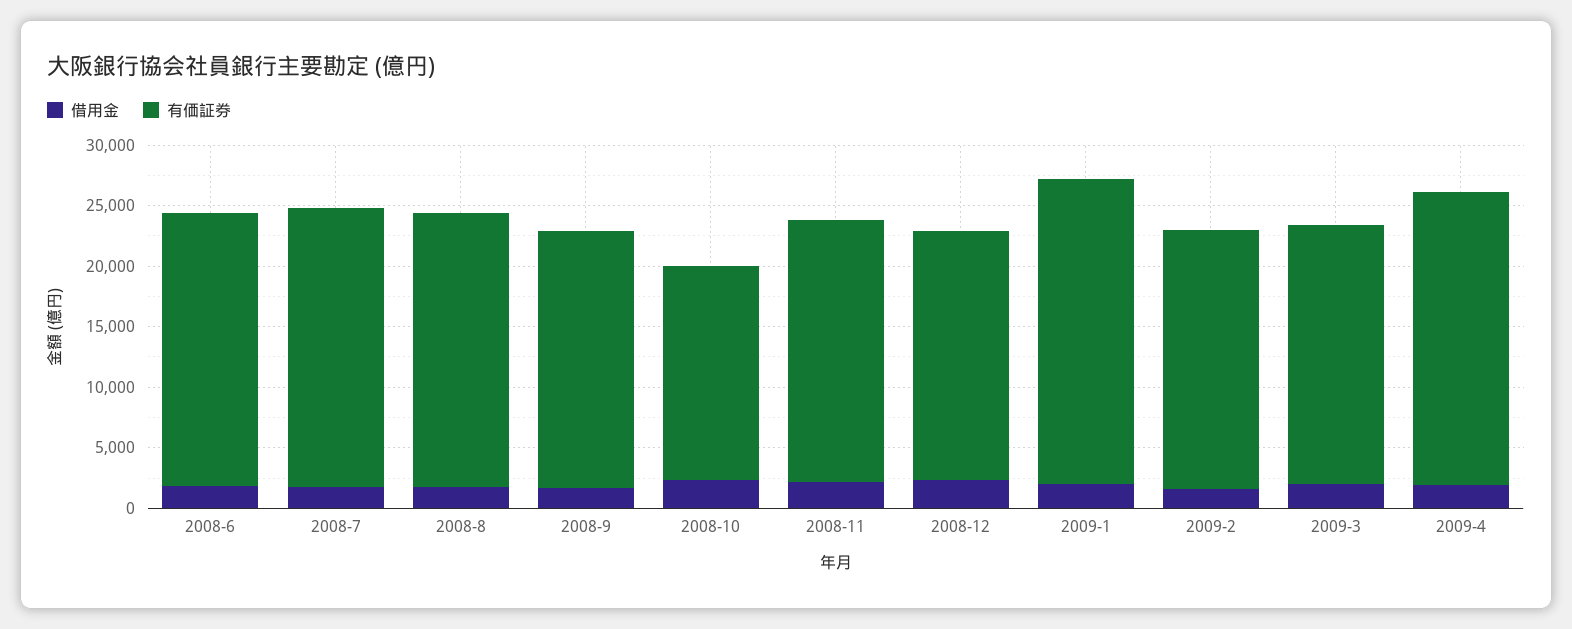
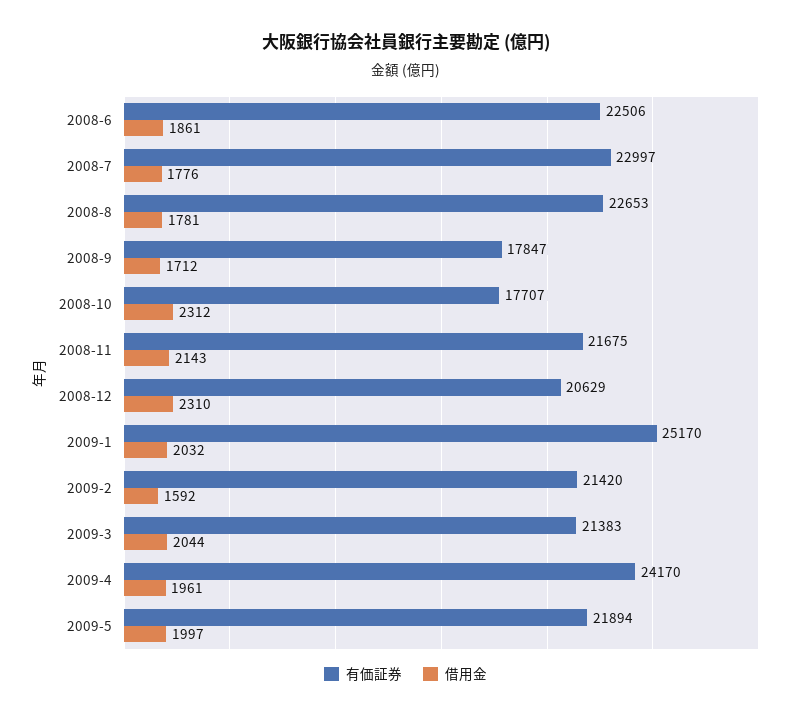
有価証券, 2008-9: 21000 -> 17847
有価証券, 2009-5: none -> 21894
借用金, 2009-5: none -> 1997

